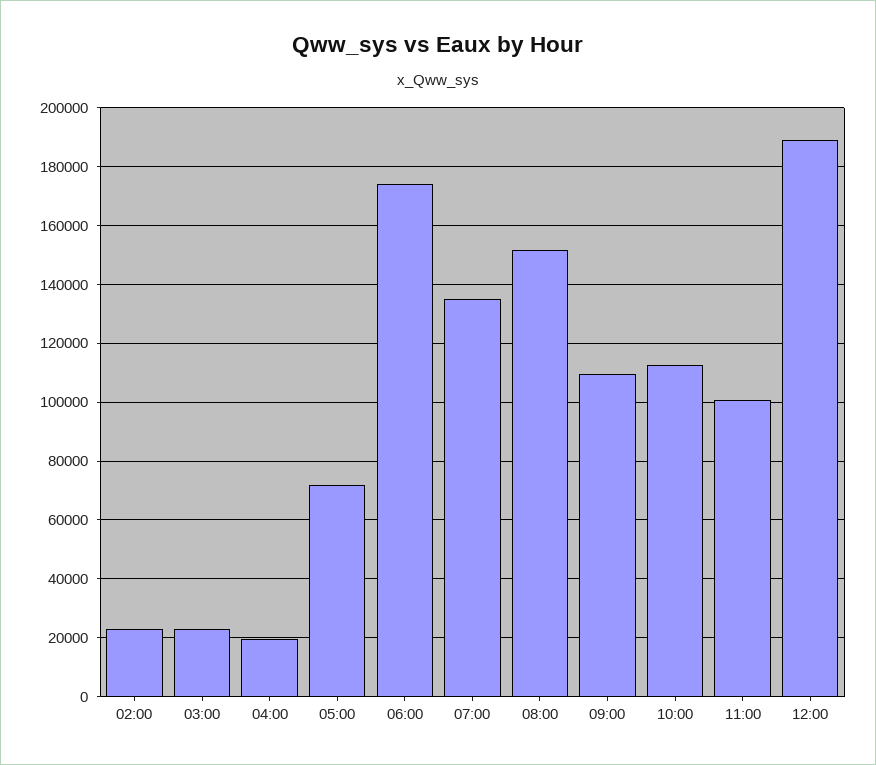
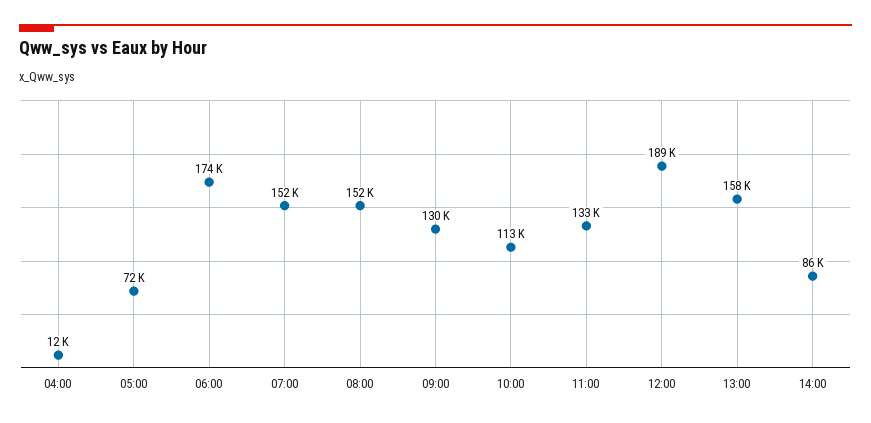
02:00: 22500 -> none
03:00: 22500 -> none
04:00: 20000 -> 12000
07:00: 135000 -> 152000
09:00: 110000 -> 130000
11:00: 100000 -> 133000
13:00: none -> 158000
14:00: none -> 86000

